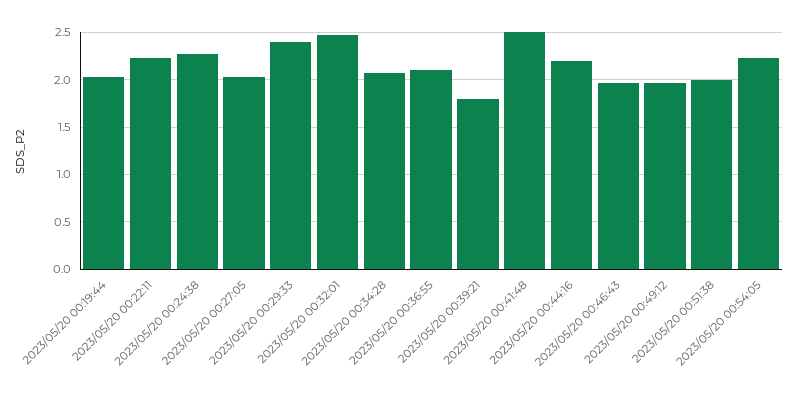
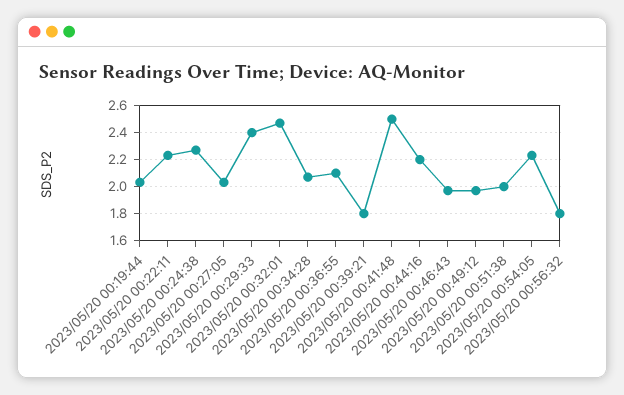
2023/05/20 00:56:32: none -> 1.8

